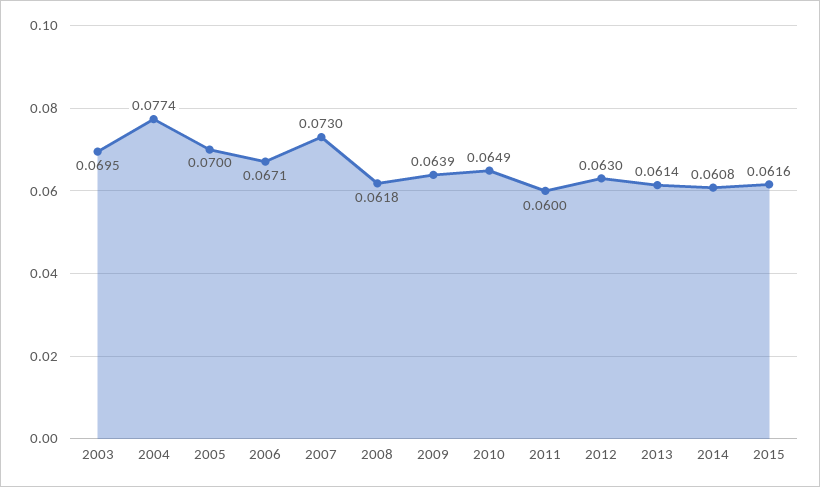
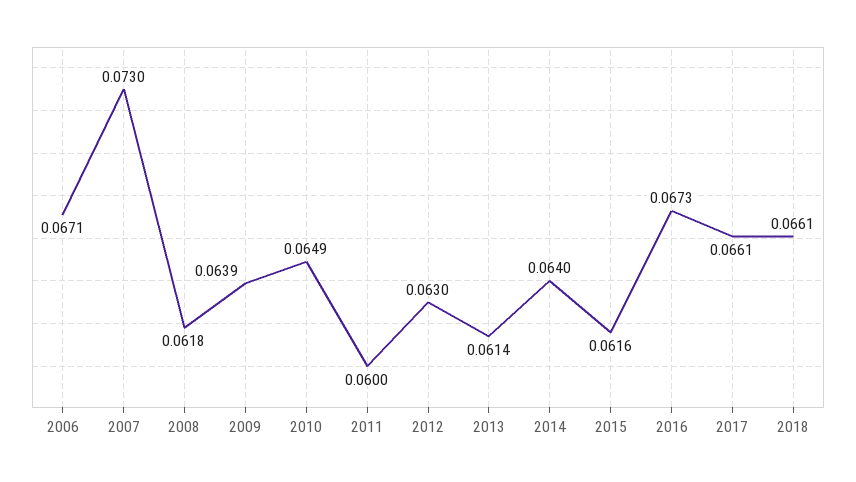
2003: 0.0695 -> none
2004: 0.0774 -> none
2005: 0.07 -> none
2014: 0.0608 -> 0.064
2016: none -> 0.0673
2017: none -> 0.0661
2018: none -> 0.0661

